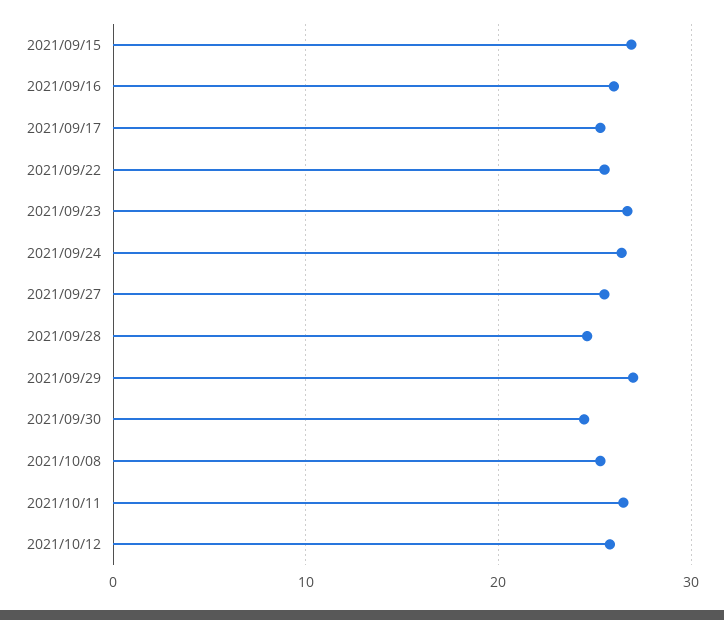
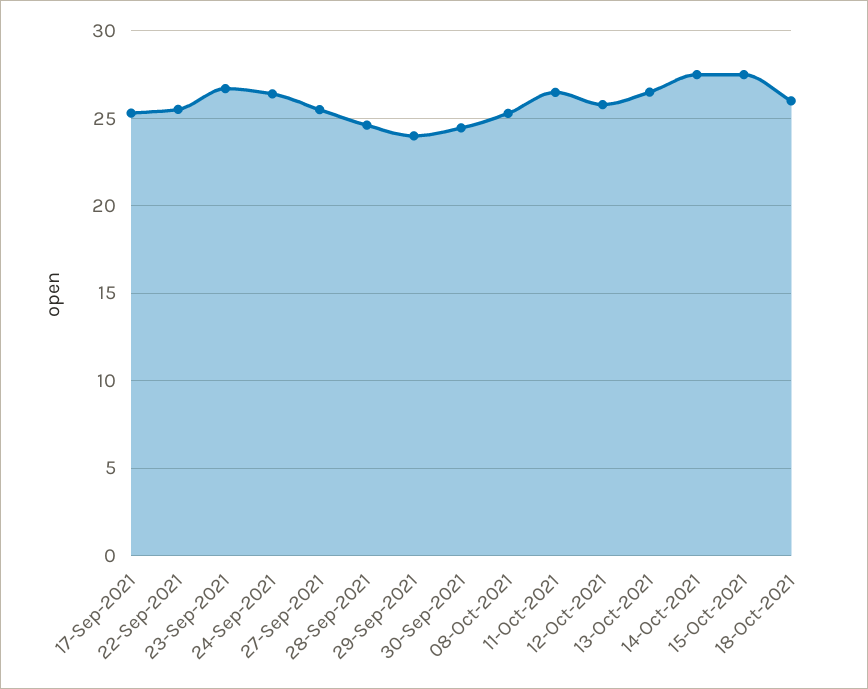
2021/09/15: 27 -> none
2021/09/16: 26 -> none
2021/09/29: 27 -> 24
13-Oct-2021: none -> 26.5
14-Oct-2021: none -> 27.5
15-Oct-2021: none -> 27.5
18-Oct-2021: none -> 26

